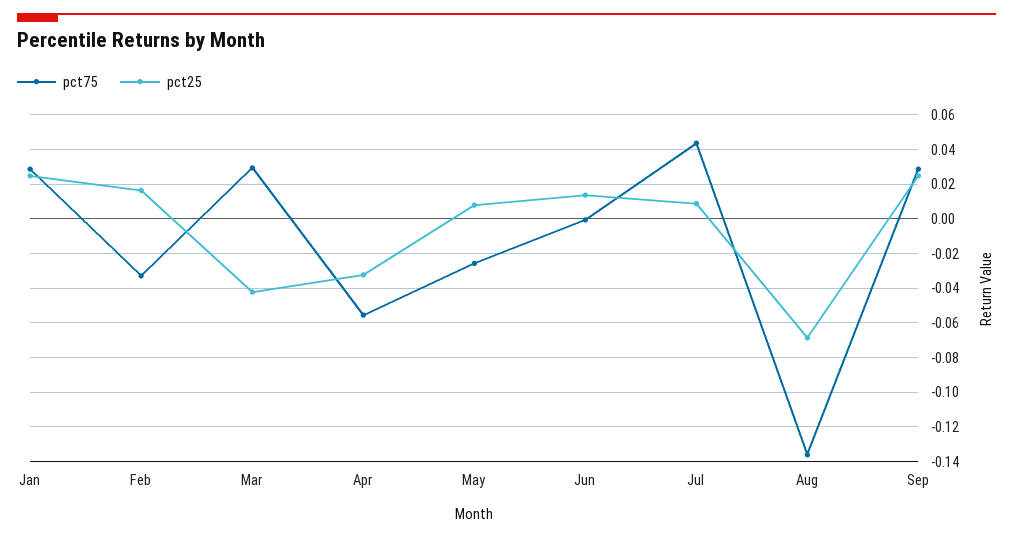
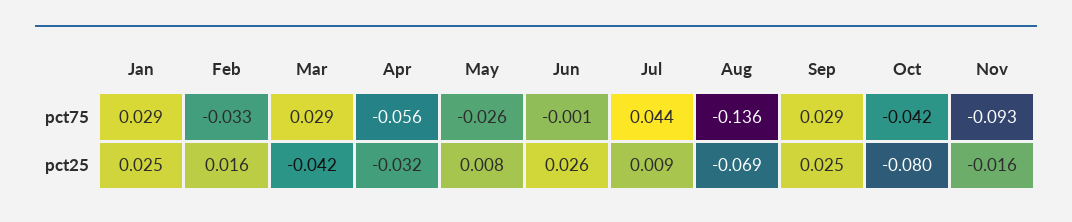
pct25, Jun: 0.015 -> 0.026
pct75, Oct: none -> -0.042
pct75, Nov: none -> -0.093
pct25, Oct: none -> -0.08
pct25, Nov: none -> -0.016

